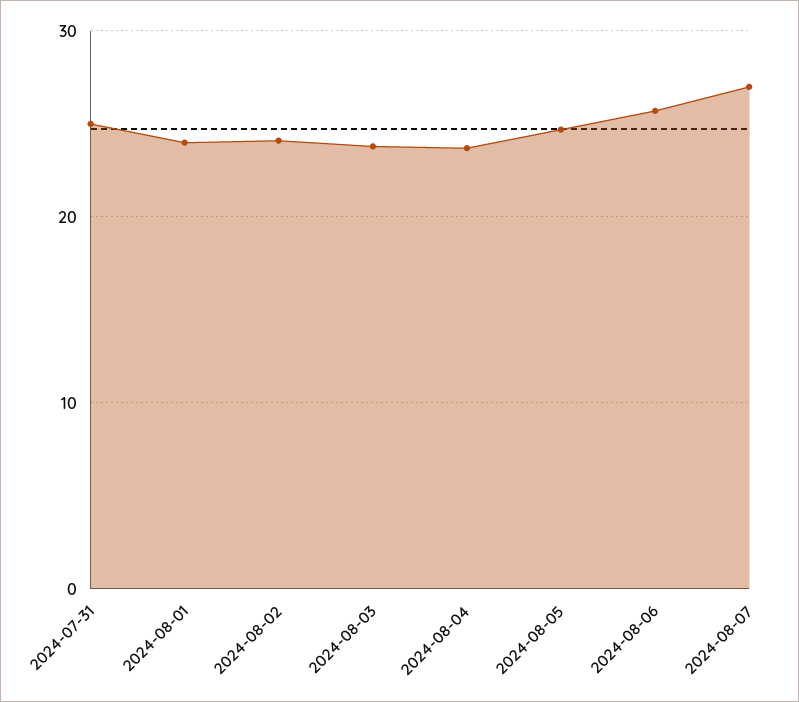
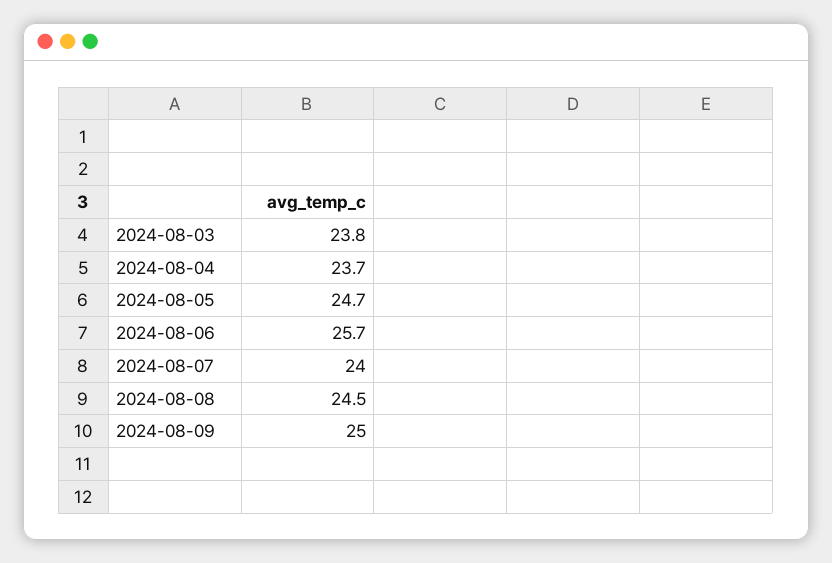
2024-07-31: 25 -> none
2024-08-01: 24 -> none
2024-08-02: 24 -> none
2024-08-07: 27 -> 24
2024-08-08: none -> 24.5
2024-08-09: none -> 25

